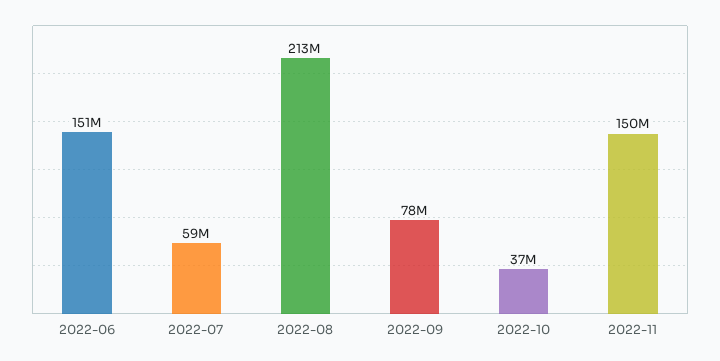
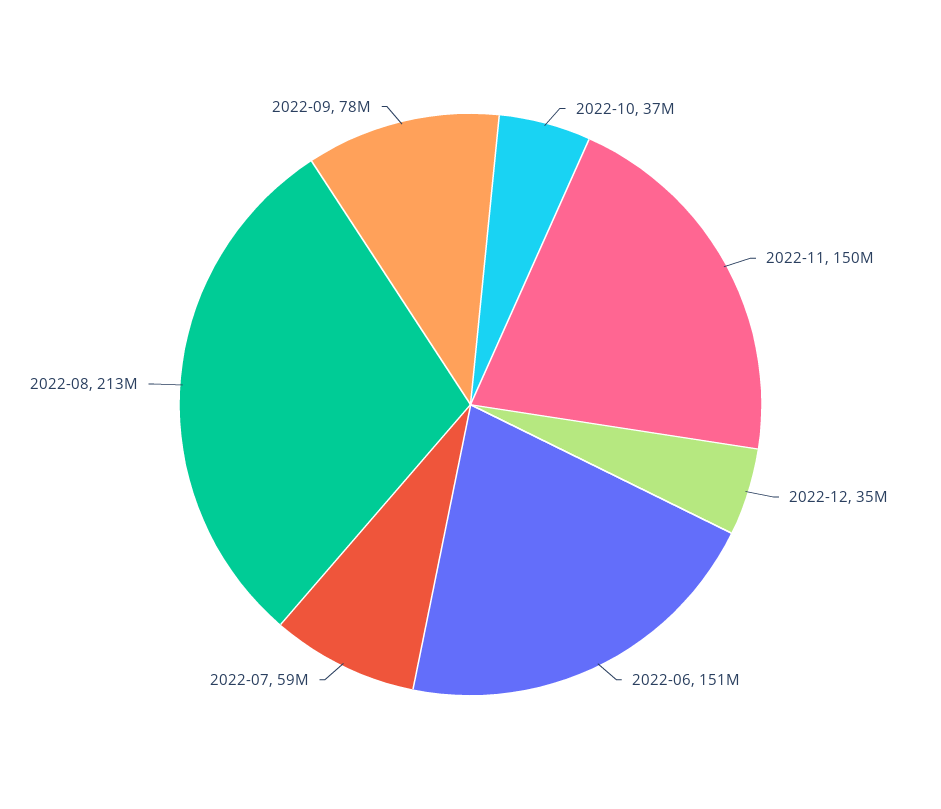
2022-12: none -> 35000000

